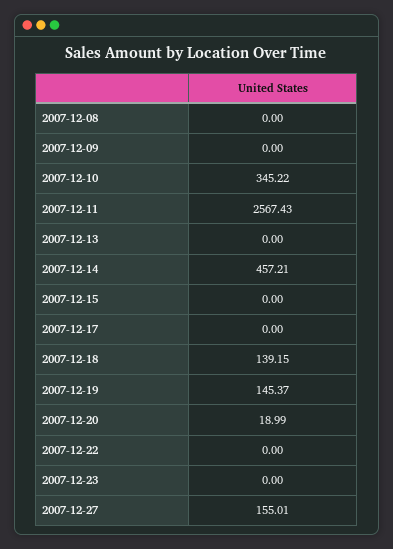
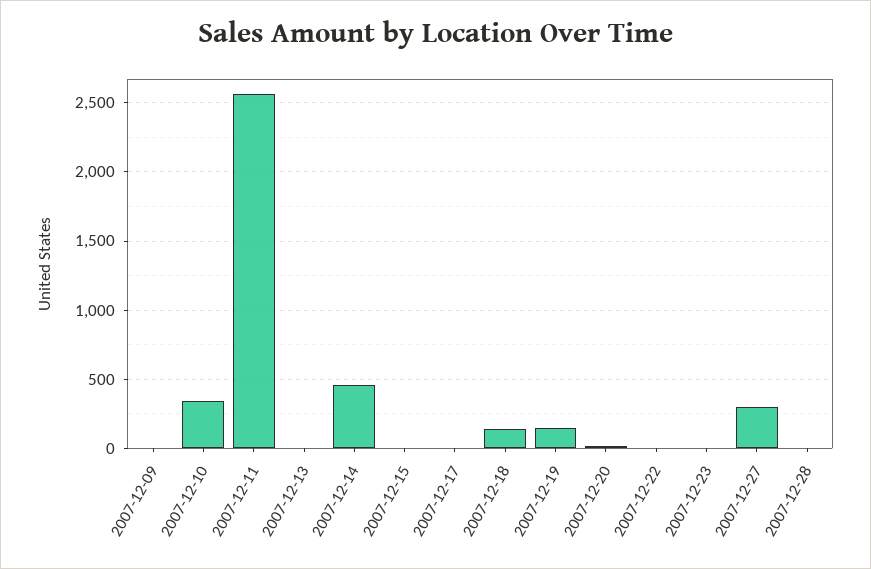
2007-12-08: 0 -> none
2007-12-27: 155.01 -> 300
2007-12-28: none -> 0

